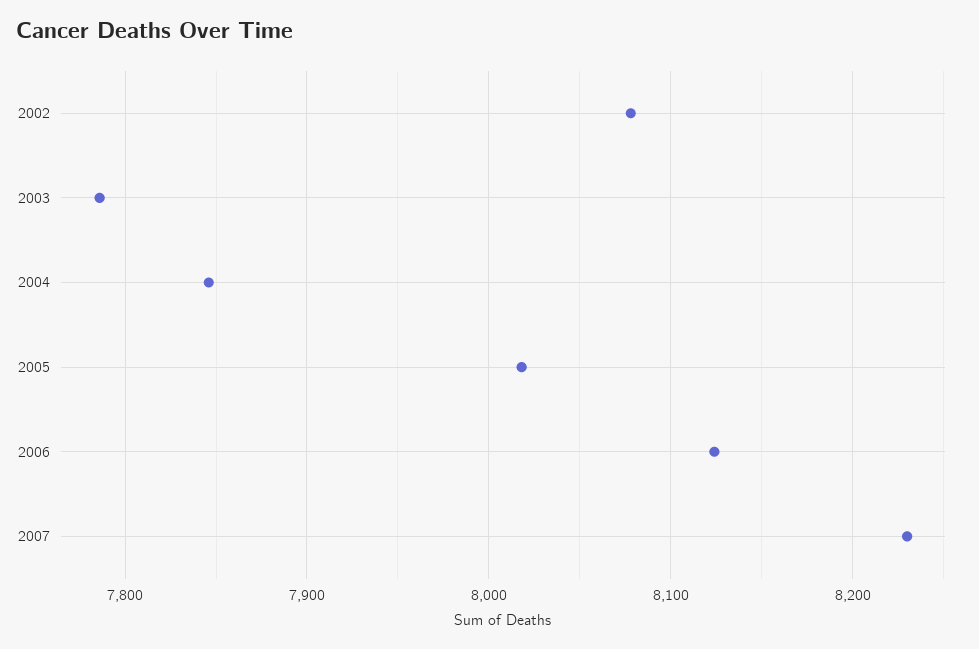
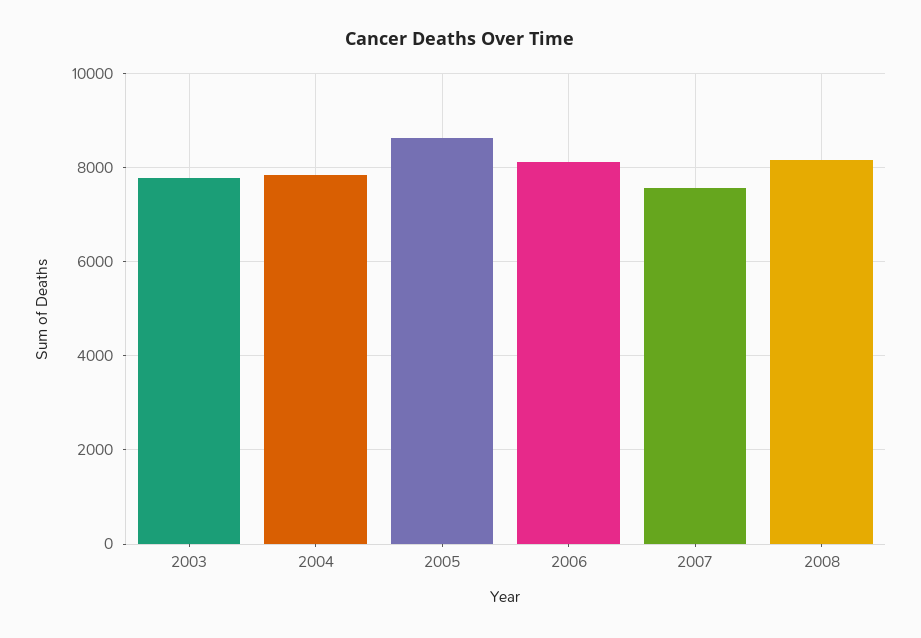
2002: 8080 -> none
2005: 8020 -> 8600
2007: 8230 -> 7600
2008: none -> 8200

